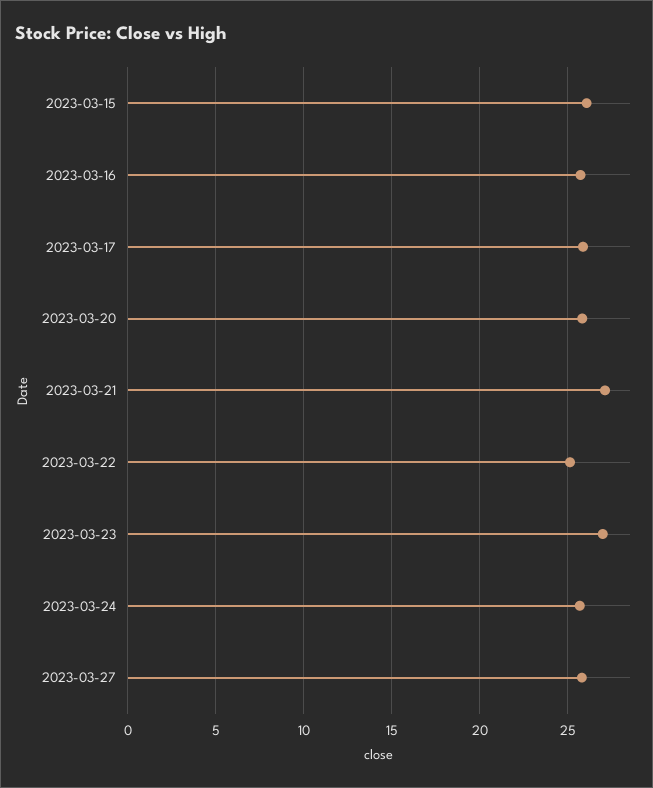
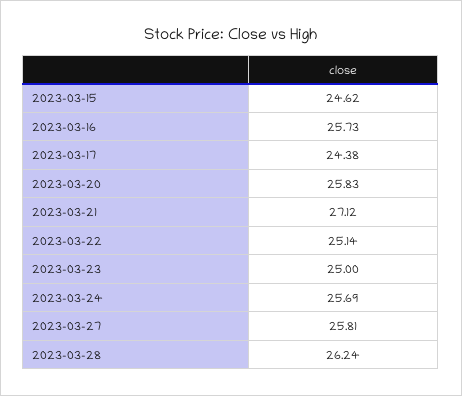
2023-03-15: 26 -> 24.62
2023-03-17: 26 -> 24.38
2023-03-23: 27 -> 25
2023-03-28: none -> 26.24

